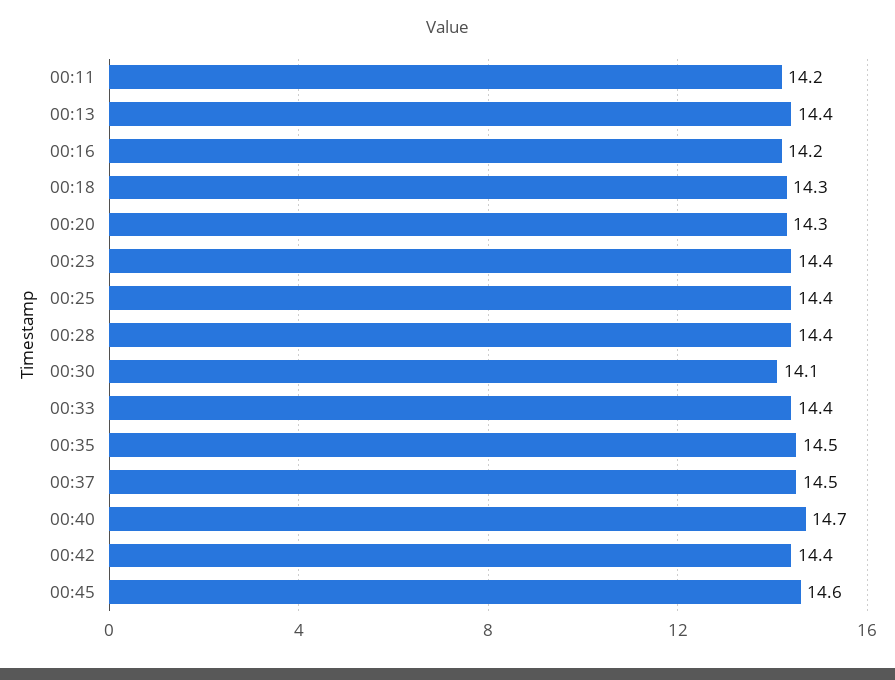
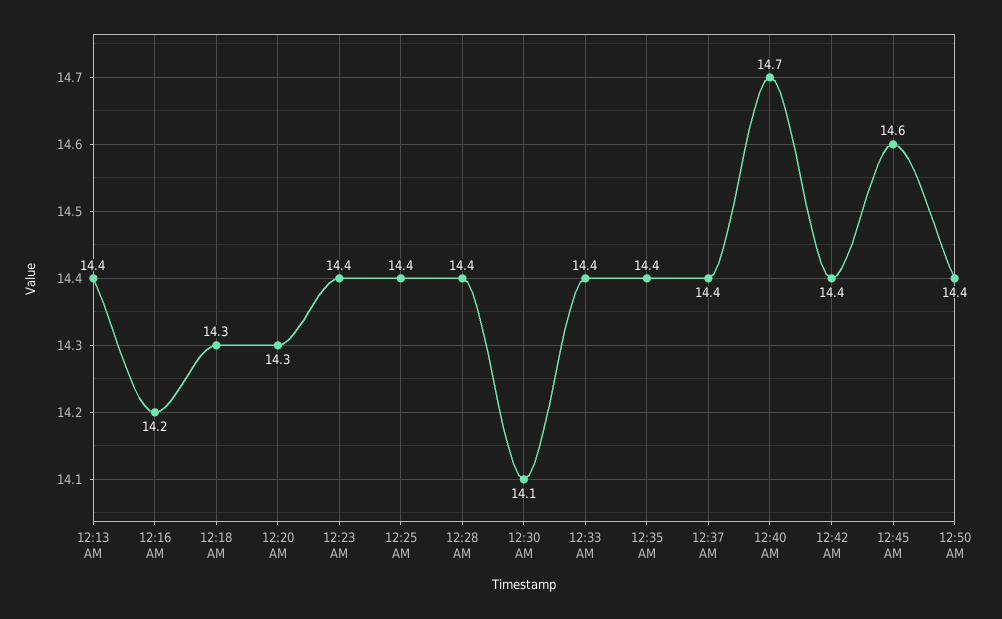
00:11: 14.2 -> none
00:35: 14.5 -> 14.4
00:37: 14.5 -> 14.4
12:50 AM: none -> 14.4

